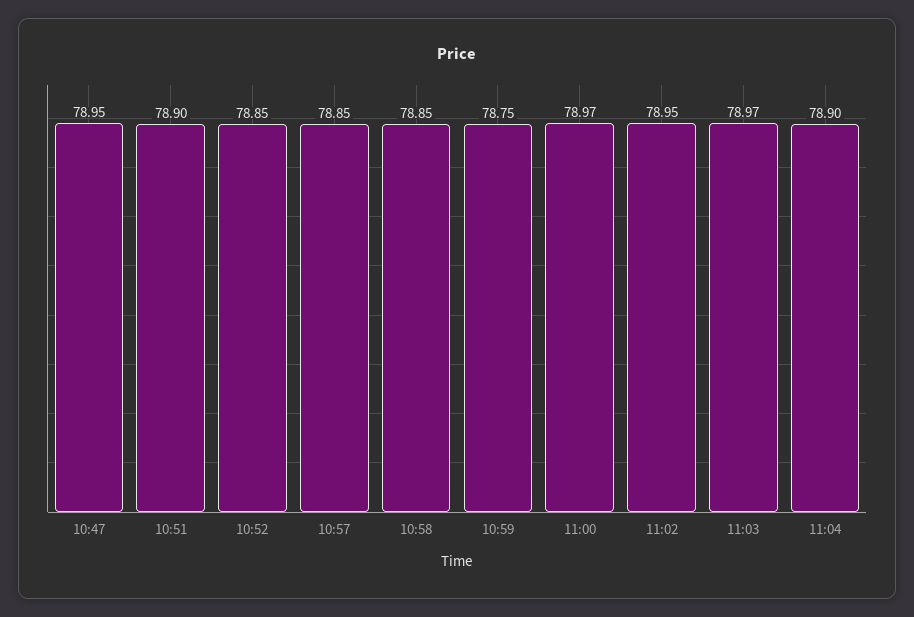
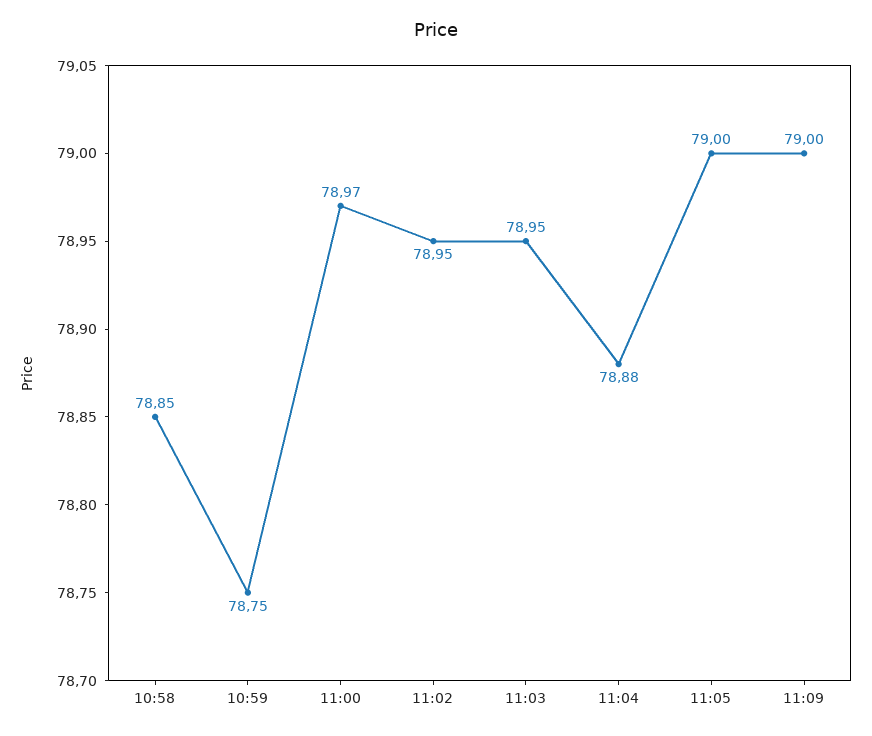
10:47: 78.95 -> none
10:51: 78.9 -> none
10:52: 78.85 -> none
10:57: 78.85 -> none
11:03: 78.97 -> 78.95
11:04: 78.9 -> 78.88
11:05: none -> 79
11:09: none -> 79

